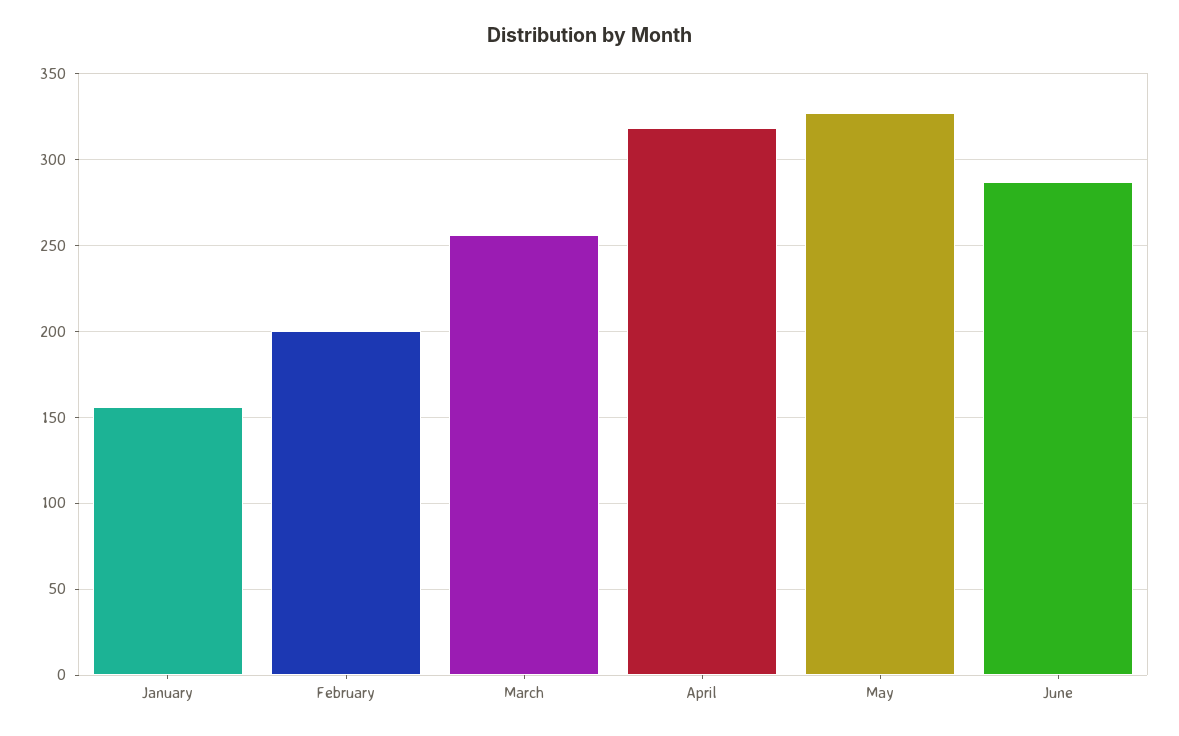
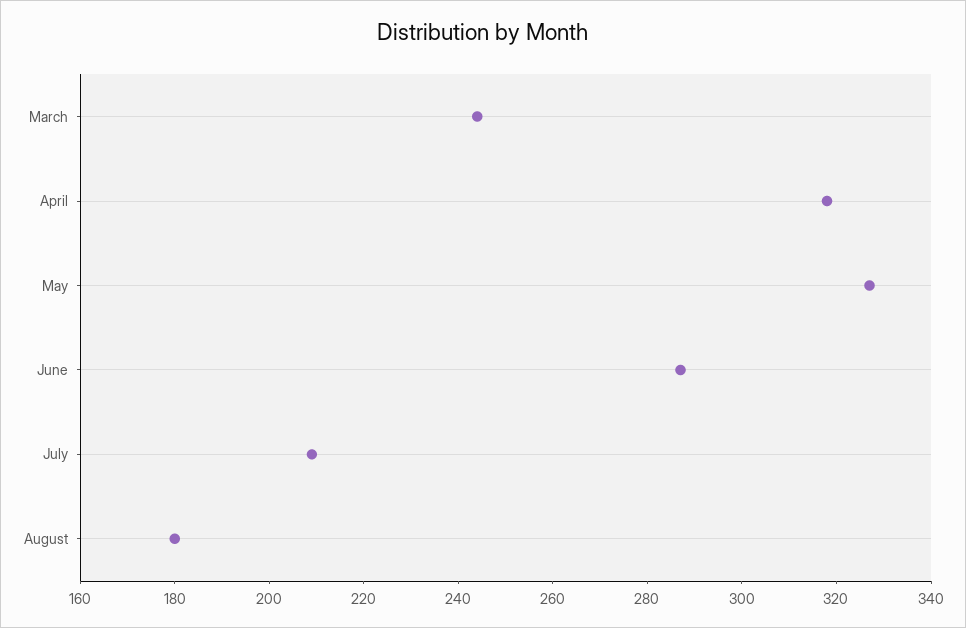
January: 155 -> none
February: 200 -> none
March: 255 -> 245
July: none -> 210
August: none -> 180

